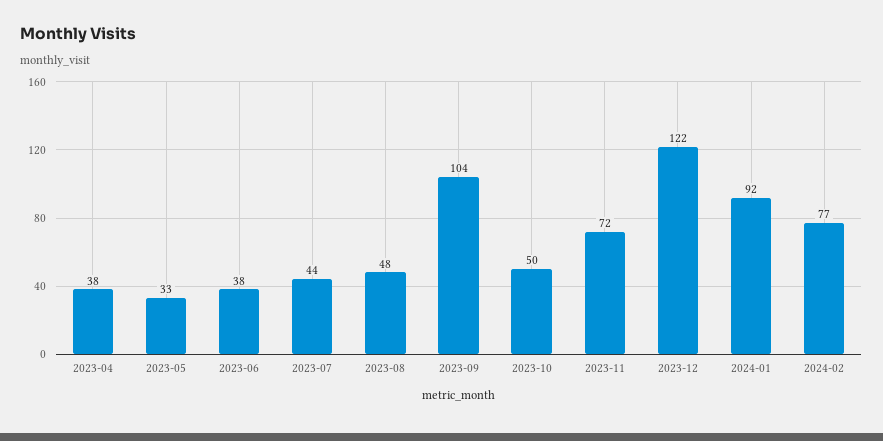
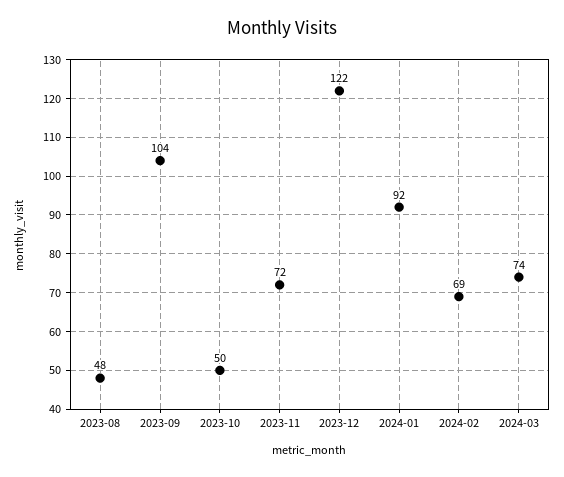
2023-04: 38 -> none
2023-05: 33 -> none
2023-06: 38 -> none
2023-07: 44 -> none
2024-02: 77 -> 69
2024-03: none -> 74

